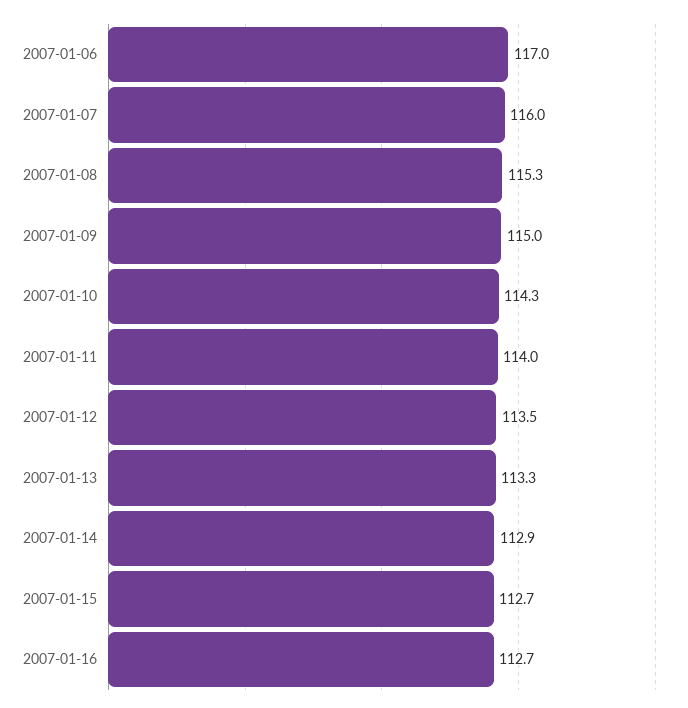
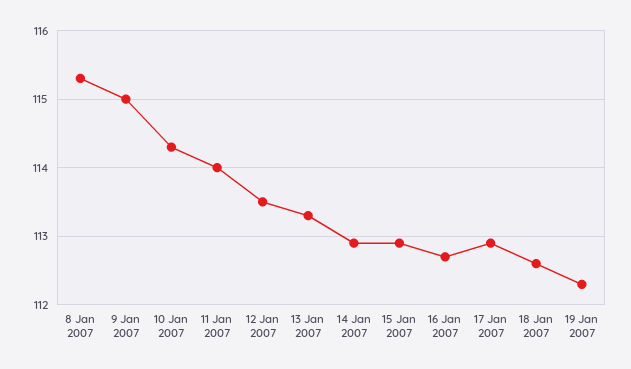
2007-01-06: 117 -> none
2007-01-07: 116 -> none
2007-01-15: 112.7 -> 112.9
17 Jan 2007: none -> 112.9
18 Jan 2007: none -> 112.6
19 Jan 2007: none -> 112.3

